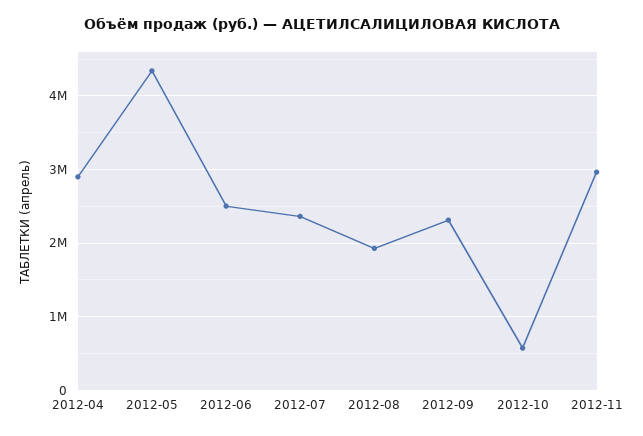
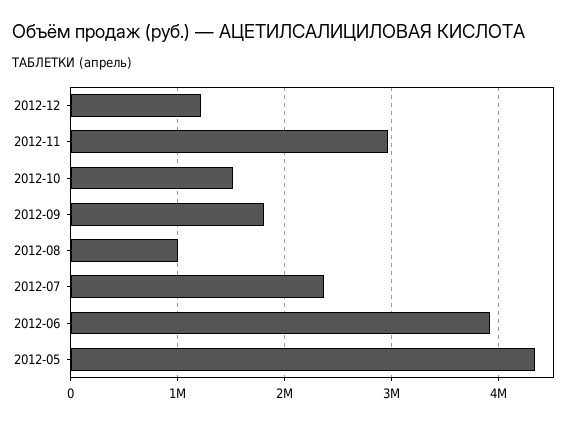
2012-04: 2900000 -> none
2012-06: 2500000 -> 3900000
2012-08: 1900000 -> 1000000
2012-09: 2300000 -> 1800000
2012-10: 600000 -> 1500000
2012-12: none -> 1200000

